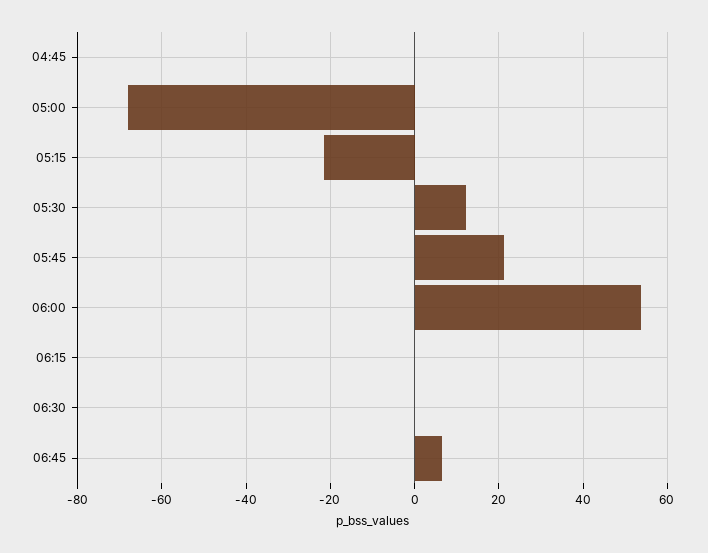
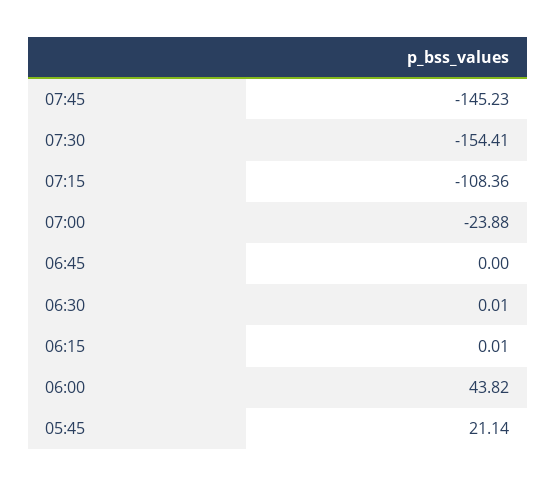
04:45: 0 -> none
05:00: -68 -> none
05:15: -22 -> none
05:30: 12 -> none
06:00: 54 -> 43.82
06:45: 6 -> 0
07:45: none -> -145.23
07:30: none -> -154.41
07:15: none -> -108.36
07:00: none -> -23.88

